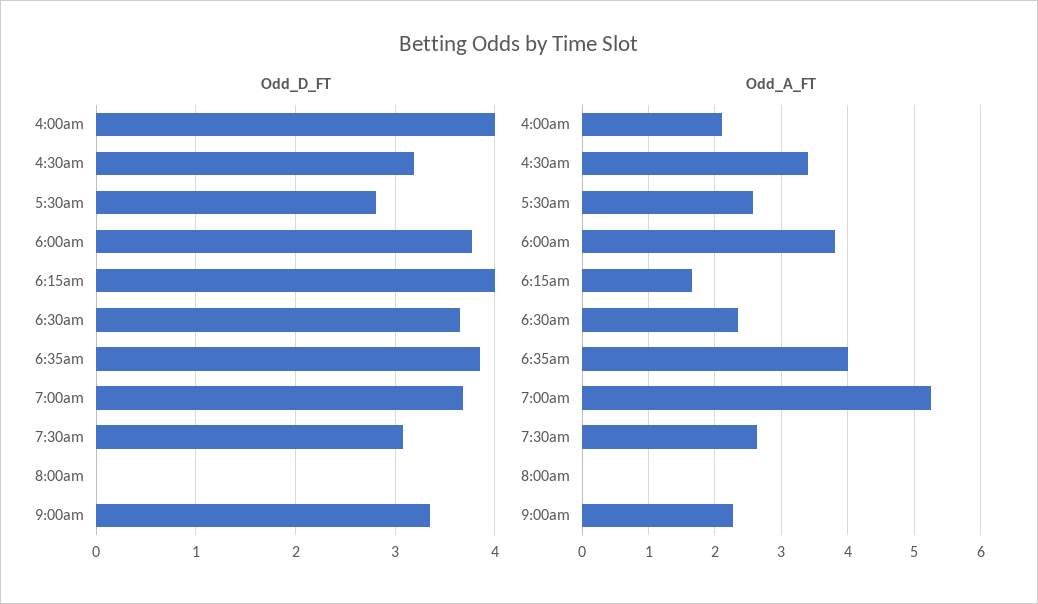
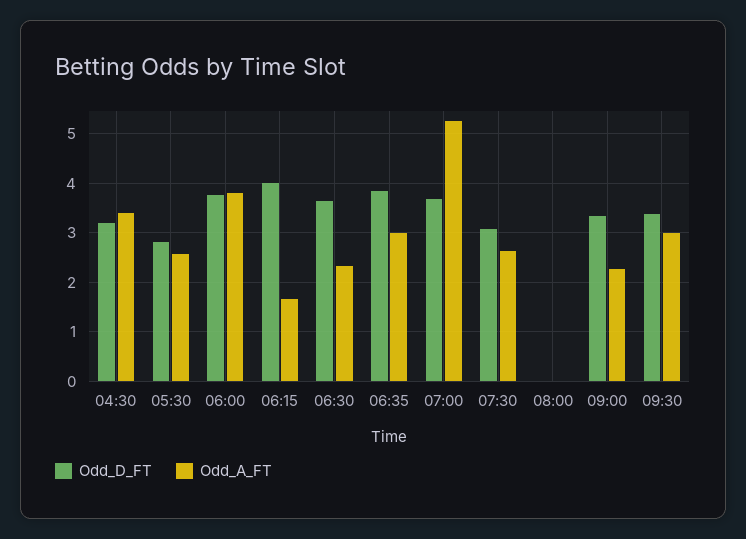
Odd_D_FT, 4:00am: 4 -> none
Odd_A_FT, 4:00am: 2.1 -> none
Odd_A_FT, 6:35am: 4 -> 3
Odd_D_FT, 09:30: none -> 3.4
Odd_A_FT, 09:30: none -> 3

